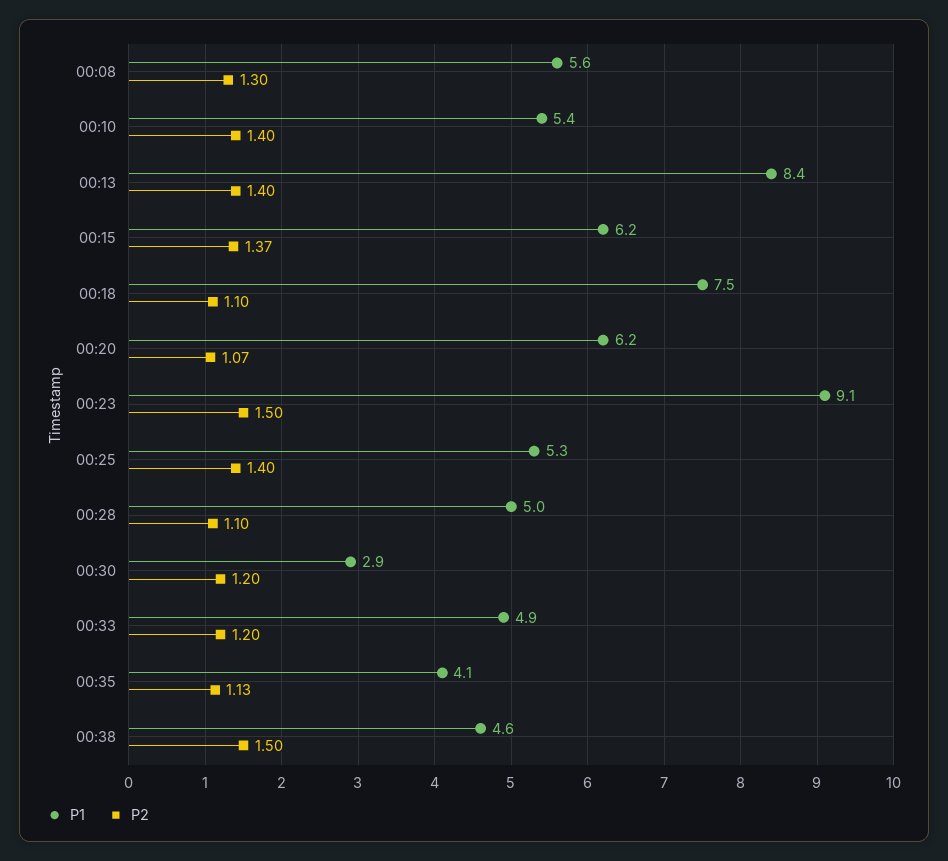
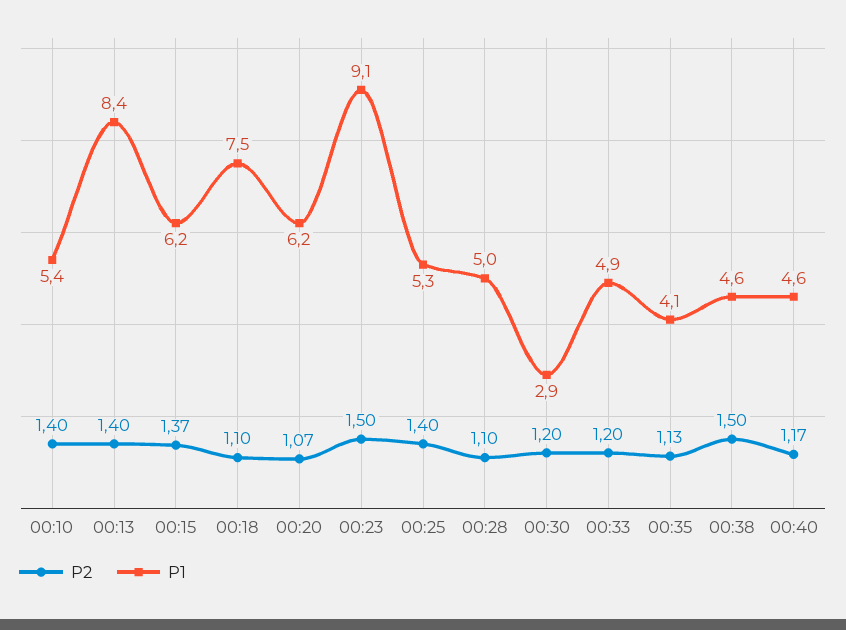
P1, 00:08: 5.6 -> none
P2, 00:08: 1.3 -> none
P2, 00:40: none -> 1.17
P1, 00:40: none -> 4.6

